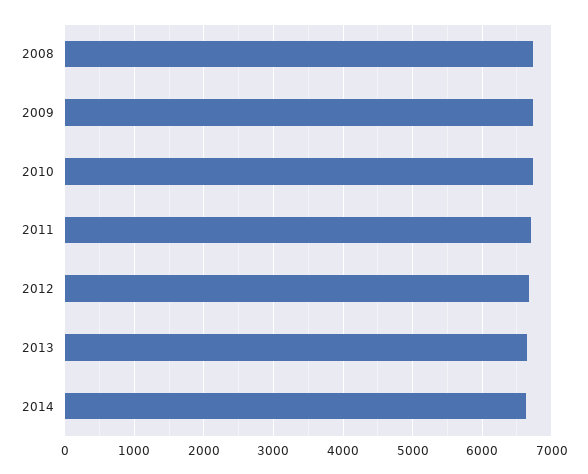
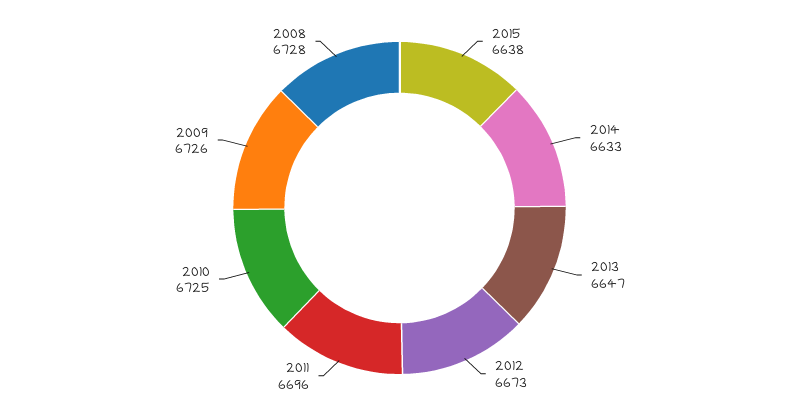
2015: none -> 6638

